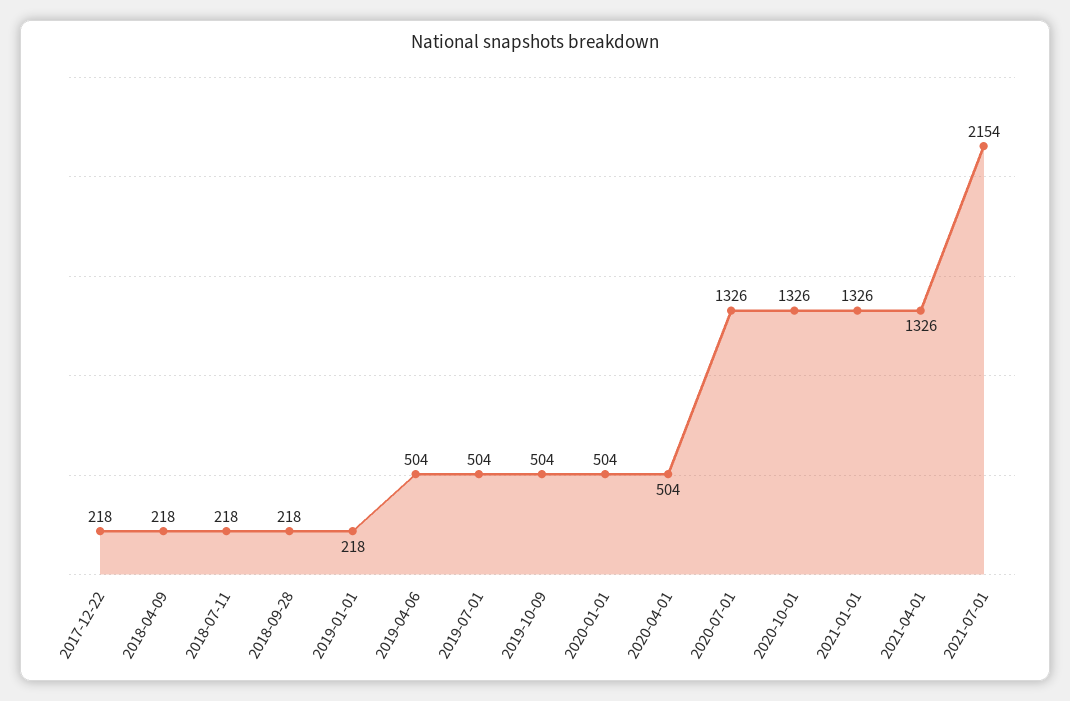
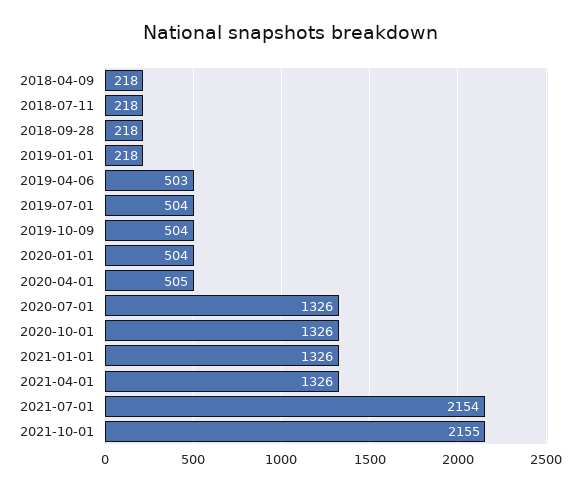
2017-12-22: 218 -> none
2019-04-06: 504 -> 503
2020-04-01: 504 -> 505
2021-10-01: none -> 2155

